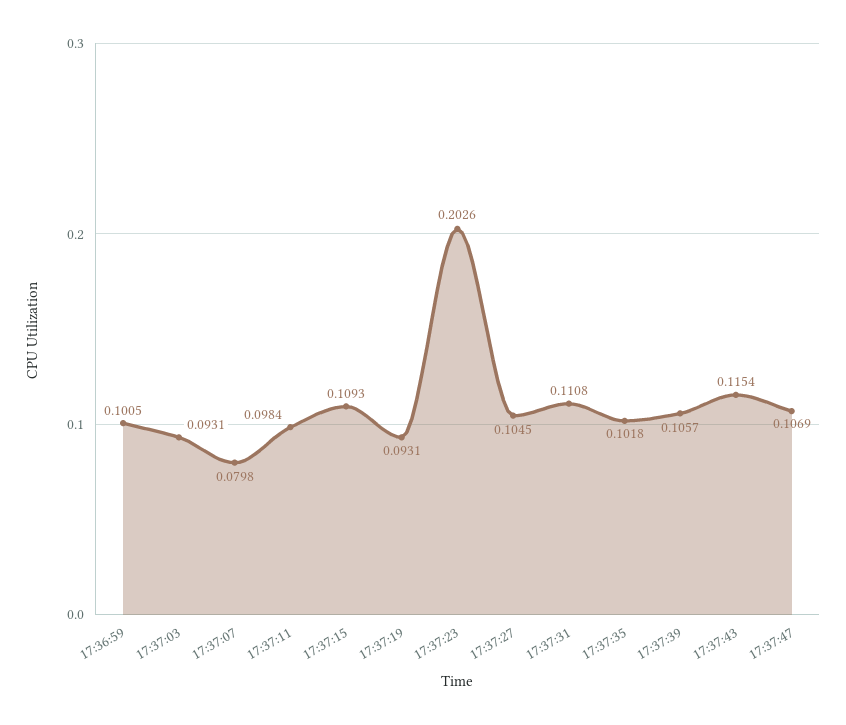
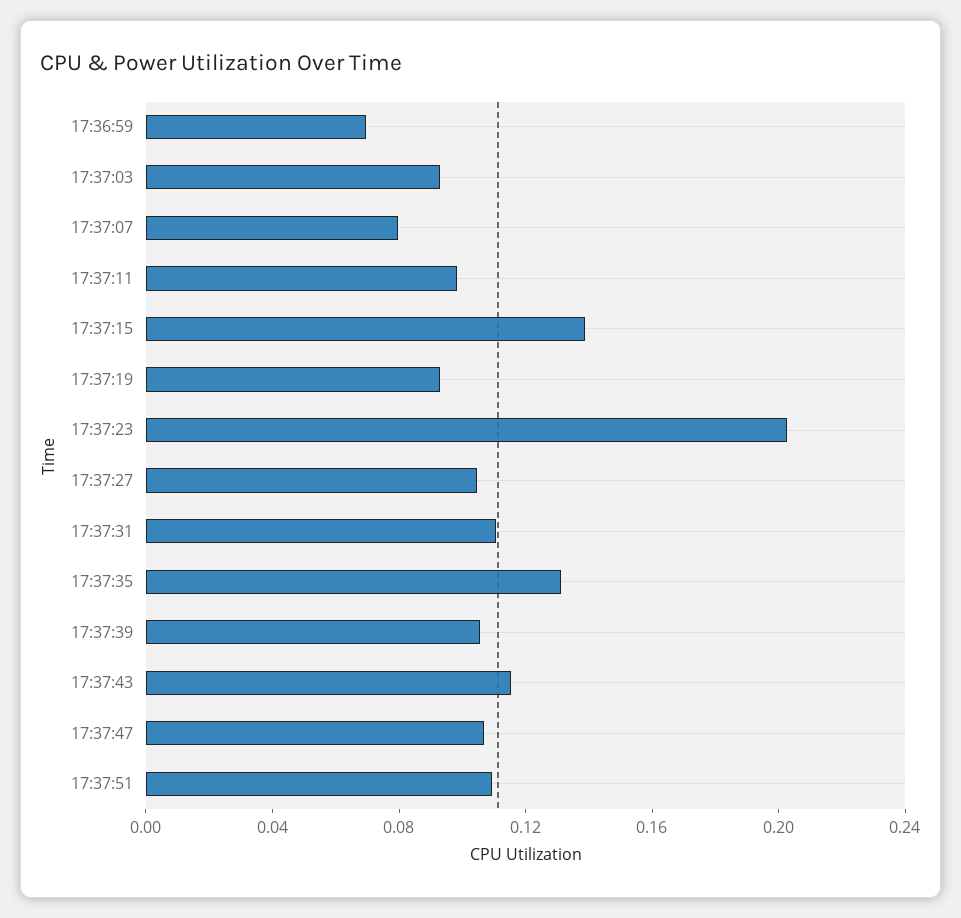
17:36:59: 0.1005 -> 0.07
17:37:15: 0.1093 -> 0.14
17:37:35: 0.1018 -> 0.13
17:37:51: none -> 0.11

